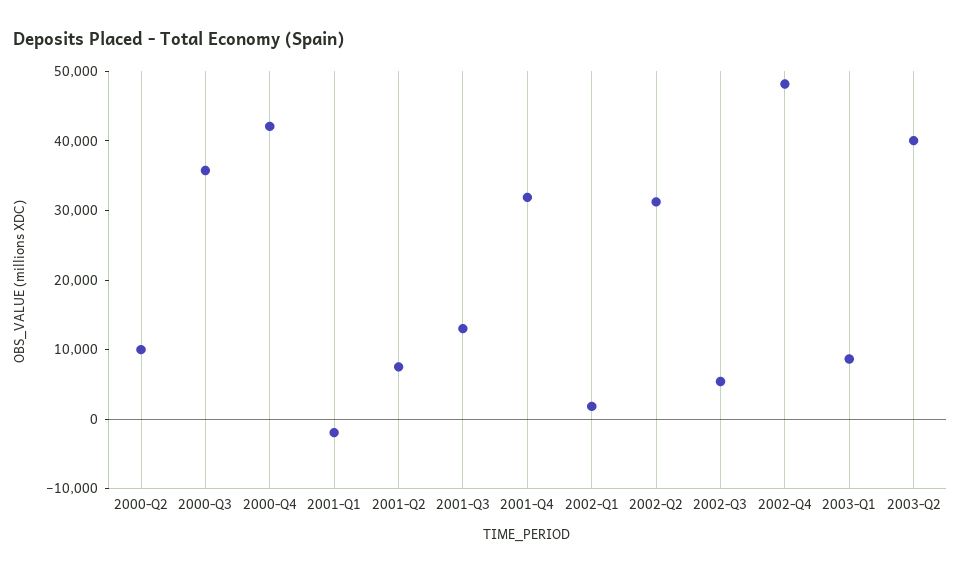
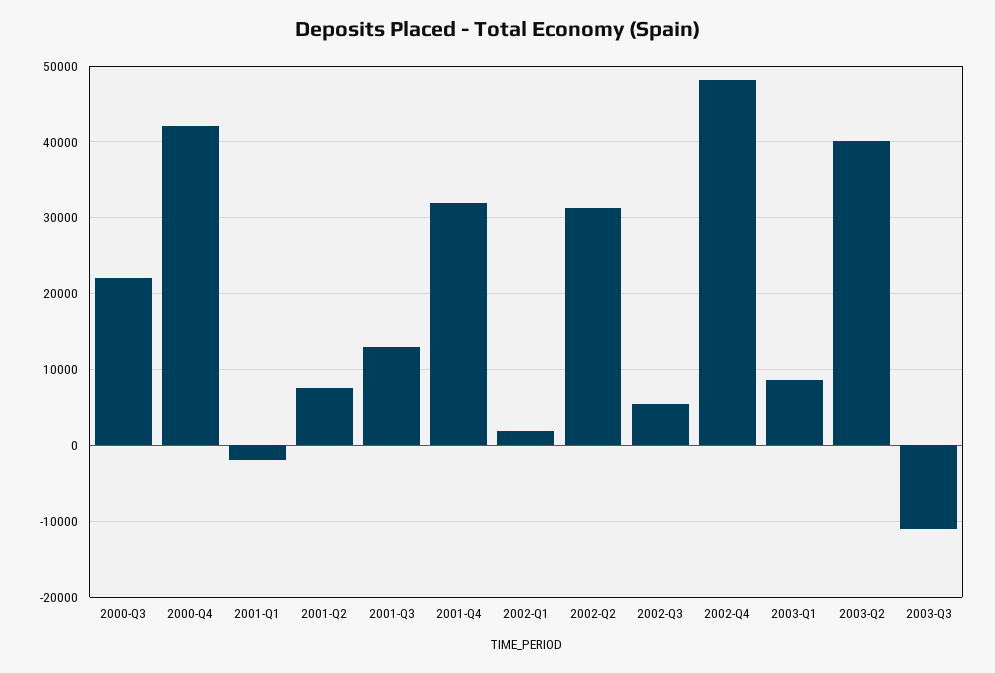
2000-Q2: 10000 -> none
2000-Q3: 36000 -> 22000
2003-Q3: none -> -11000

